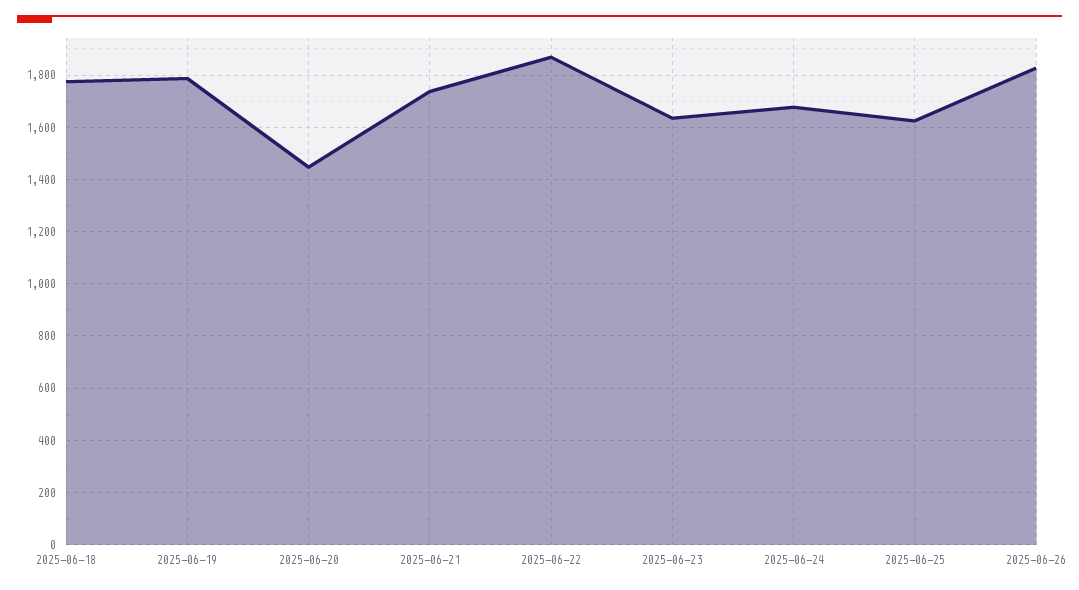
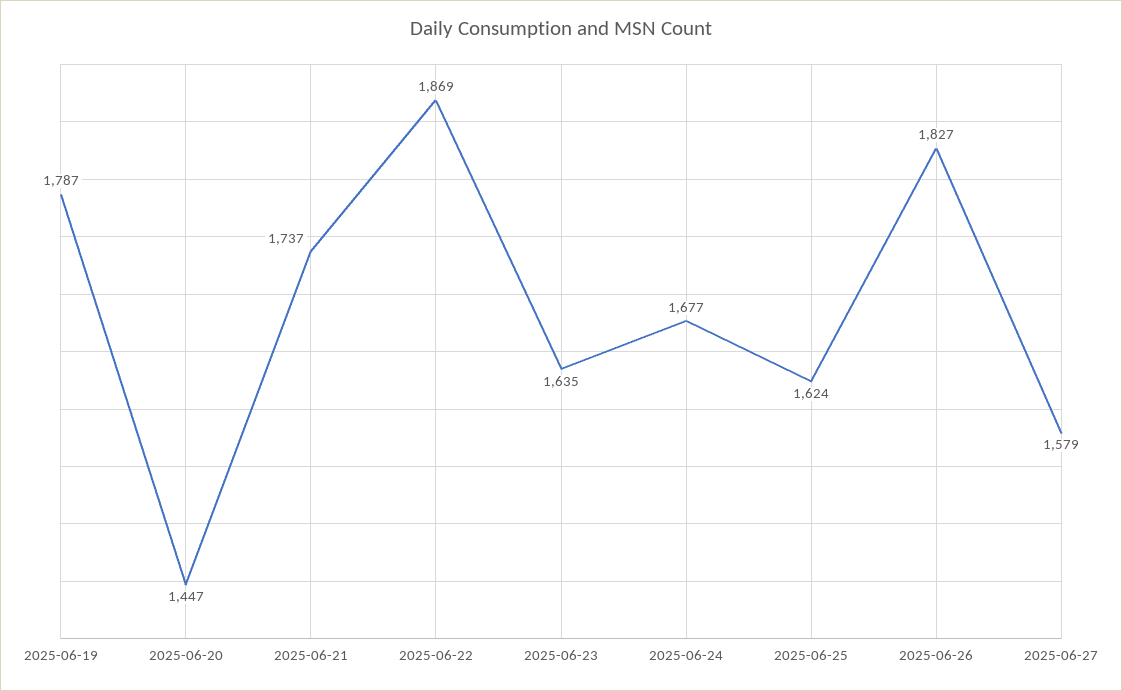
2025-06-18: 1775 -> none
2025-06-27: none -> 1579

